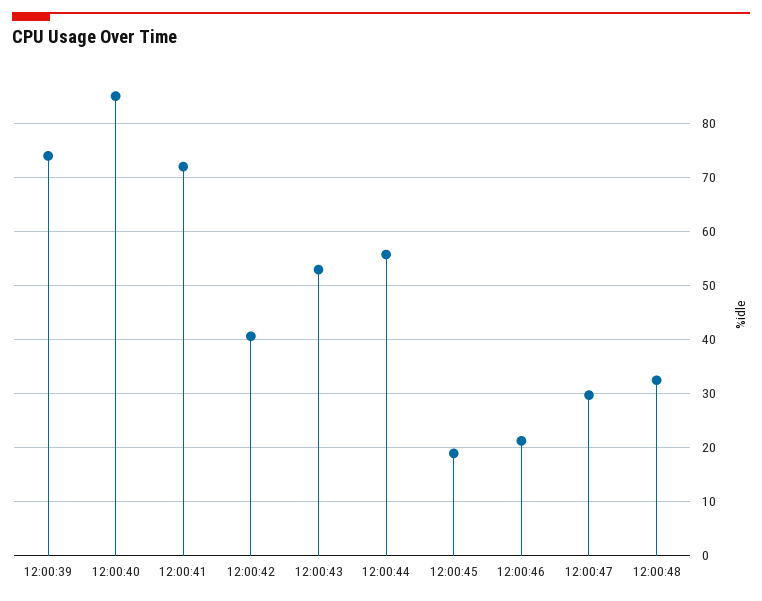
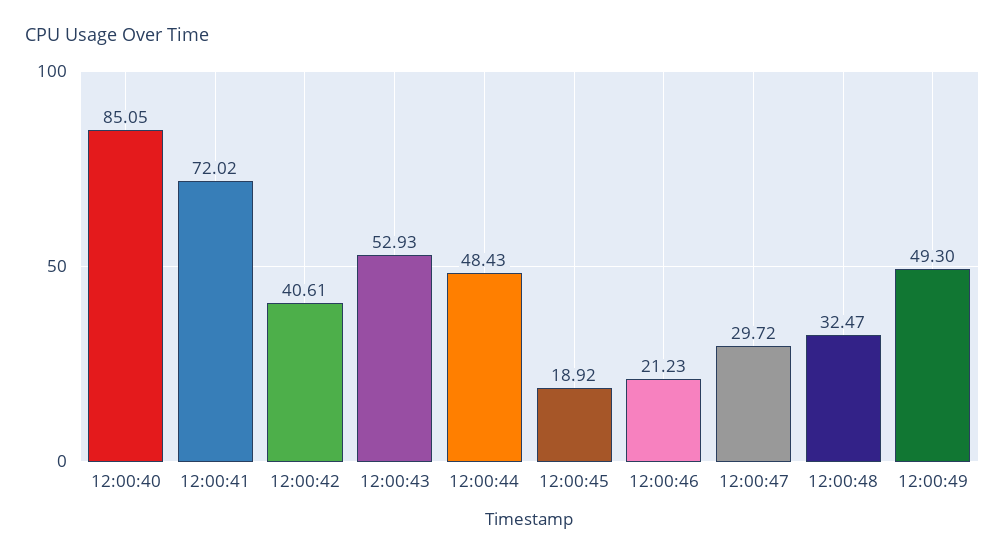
12:00:39: 74 -> none
12:00:44: 56 -> 48.43
12:00:49: none -> 49.3

